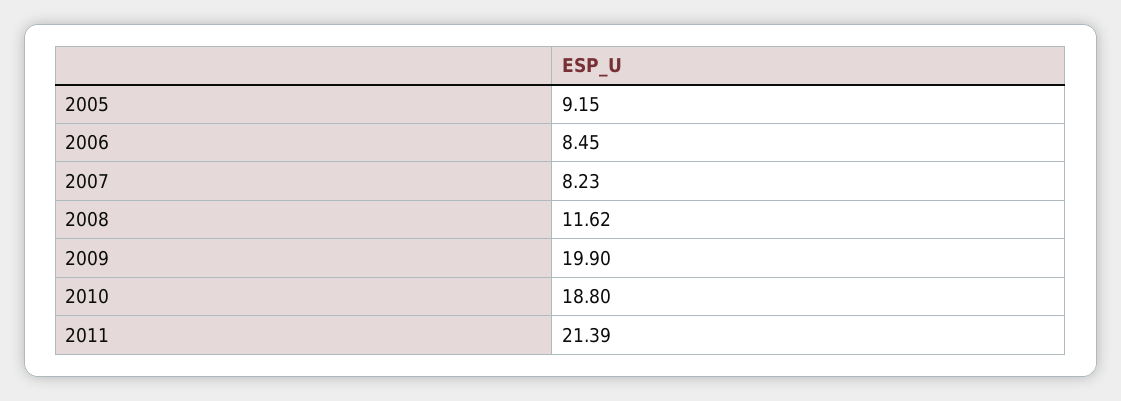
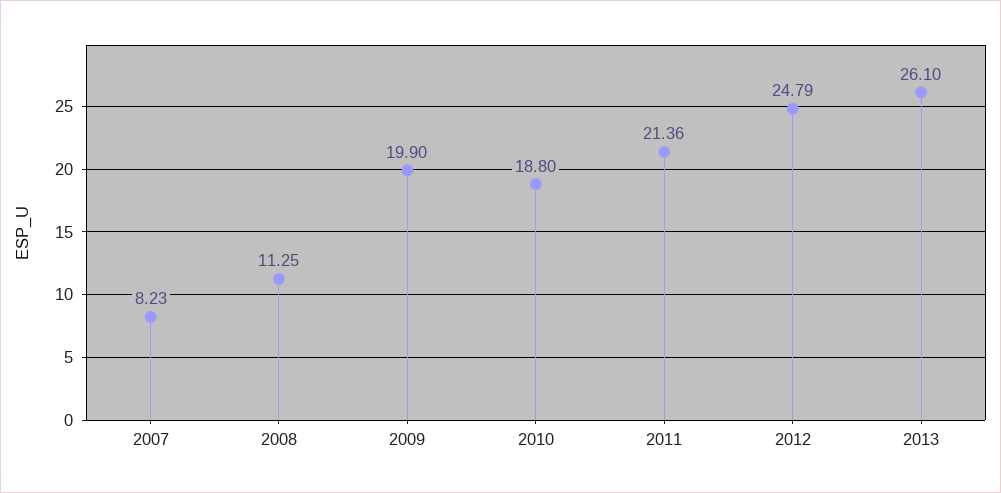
2005: 9.15 -> none
2006: 8.45 -> none
2008: 11.62 -> 11.25
2011: 21.39 -> 21.36
2012: none -> 24.79
2013: none -> 26.1

